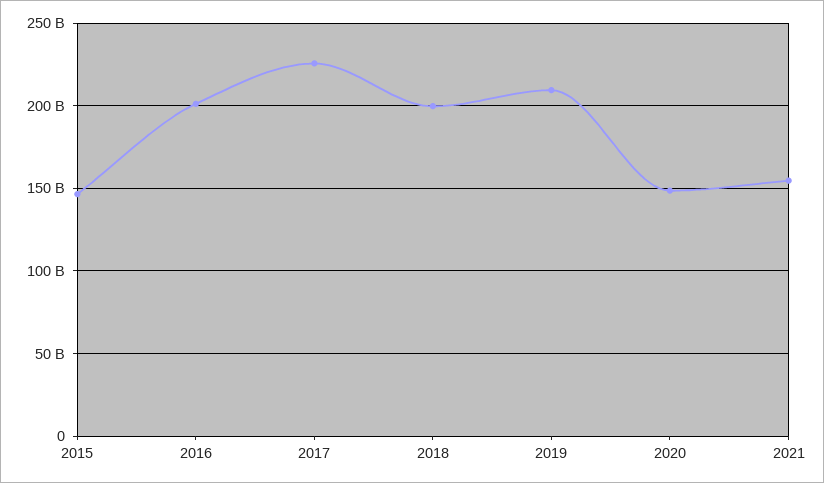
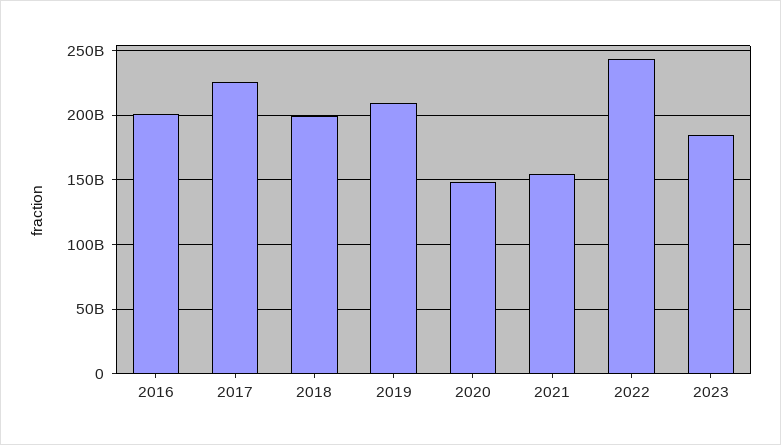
2015: 145000000000 -> none
2022: none -> 245000000000
2023: none -> 185000000000

